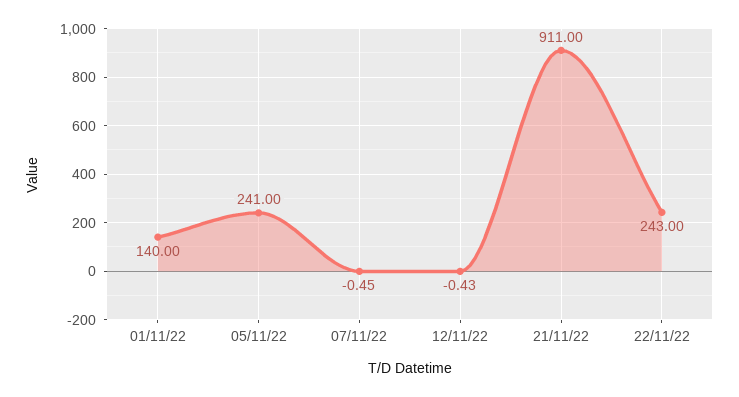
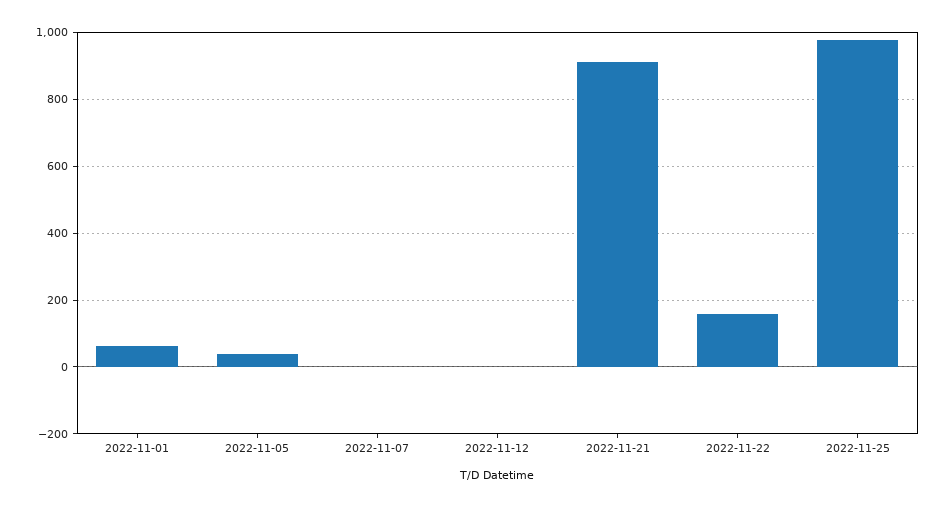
01/11/22: 140 -> 60
05/11/22: 241 -> 40
22/11/22: 243 -> 160
2022-11-25: none -> 980

